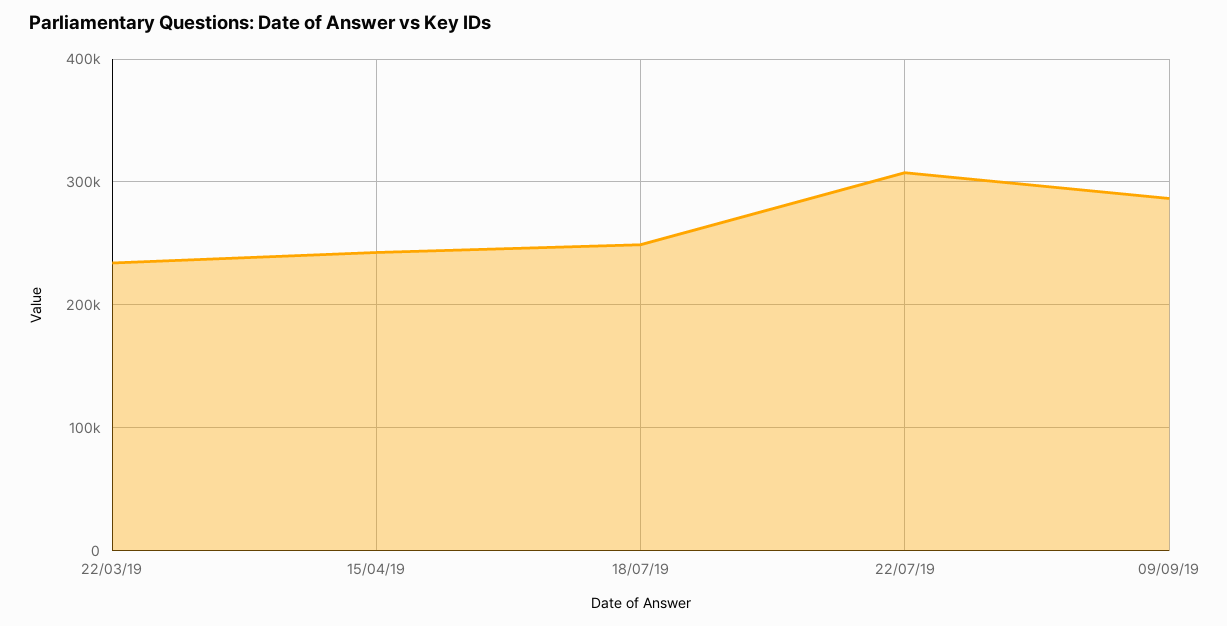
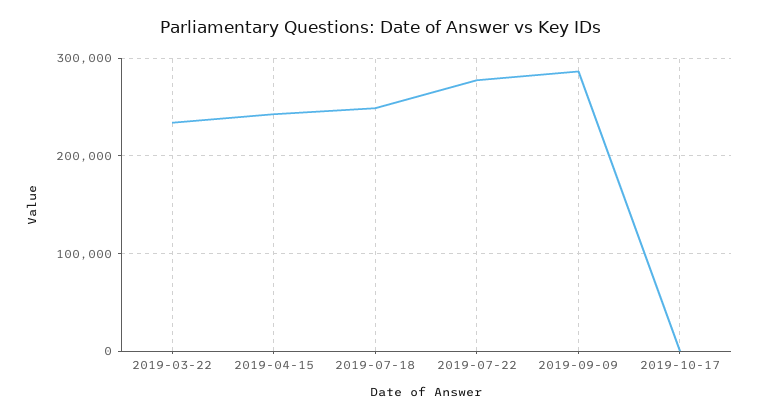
22/07/19: 310000 -> 280000
2019-10-17: none -> 0

